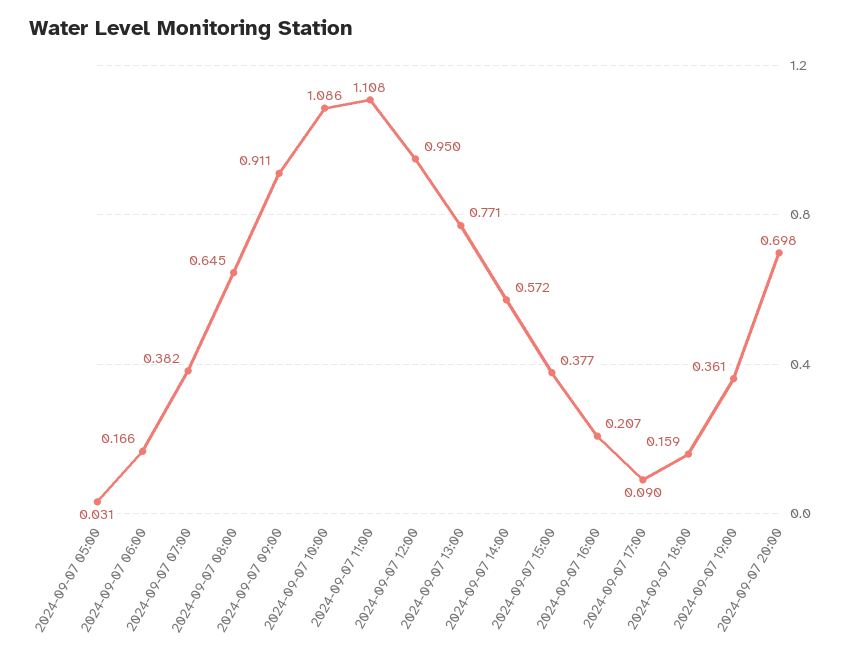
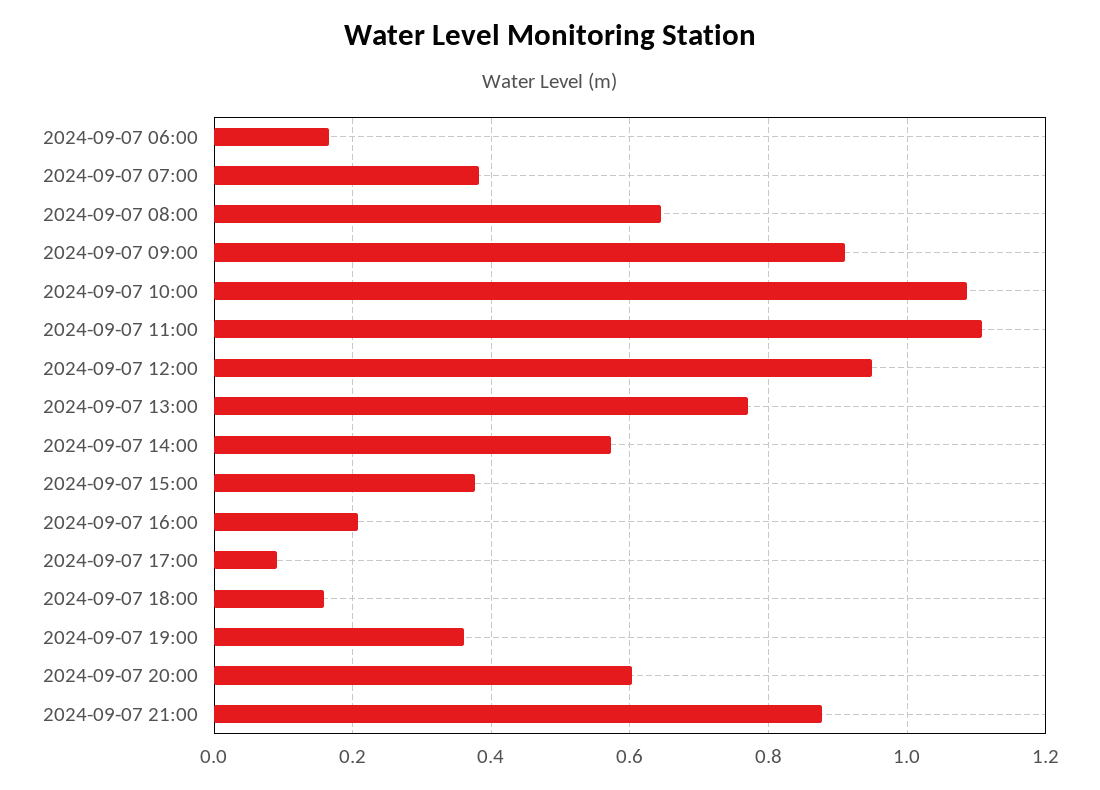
2024-09-07 05:00: 0.031 -> none
2024-09-07 20:00: 0.698 -> 0.6
2024-09-07 21:00: none -> 0.88

